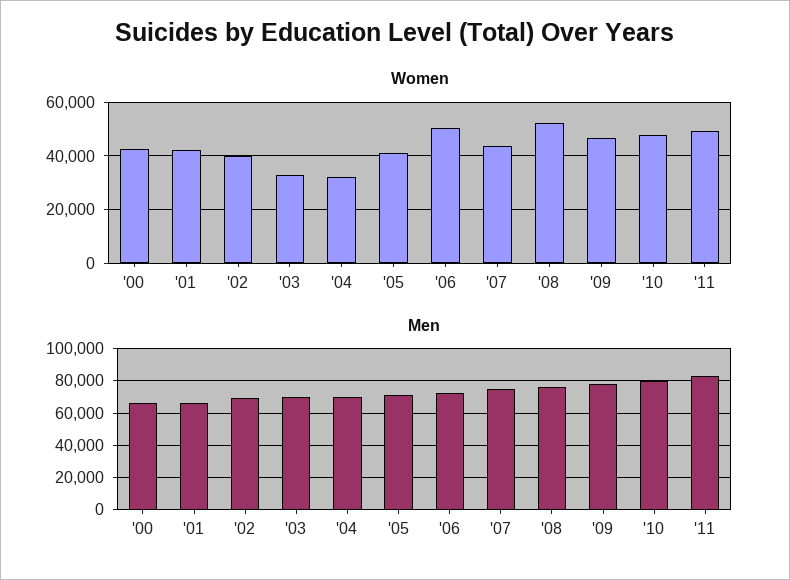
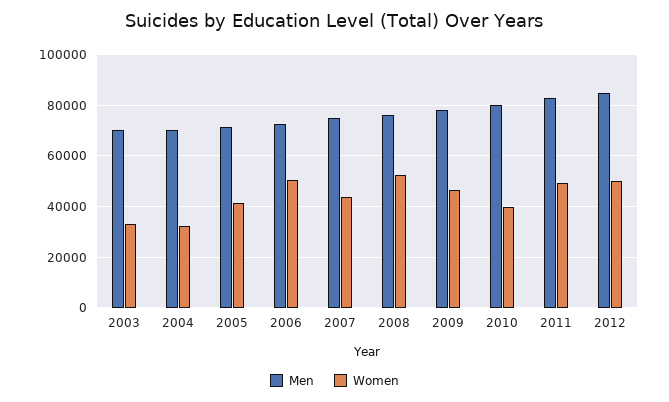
Women, '00: 42500 -> none
Women, '01: 42500 -> none
Women, '02: 40000 -> none
Women, '10: 47500 -> 40000
Men, '00: 65000 -> none
Men, '01: 65000 -> none
Men, '02: 70000 -> none
Men, 2012: none -> 85000
Women, 2012: none -> 50000

